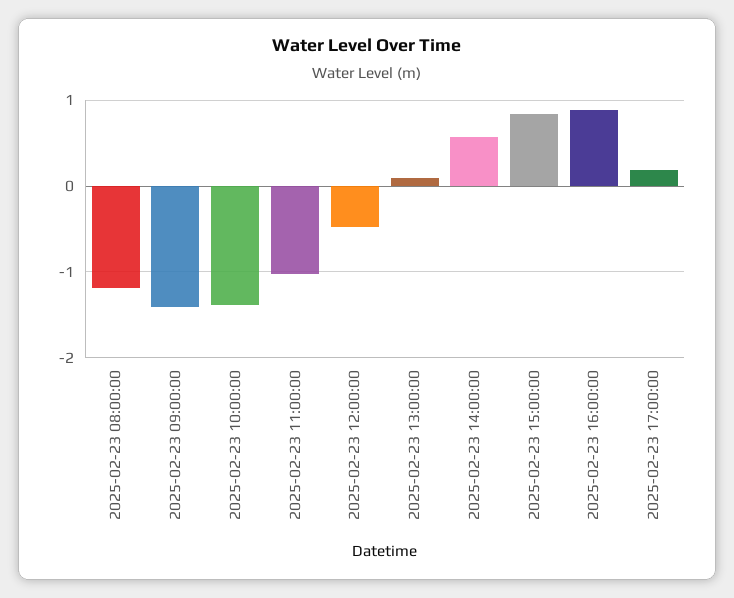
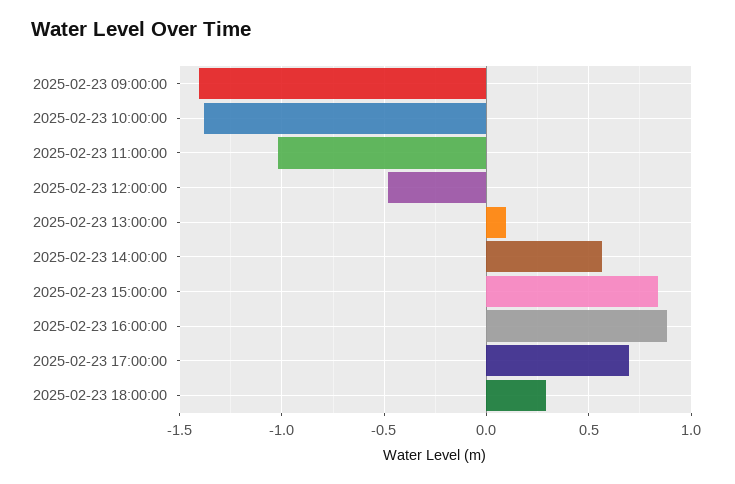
2025-02-23 08:00:00: -1.2 -> none
2025-02-23 17:00:00: 0.2 -> 0.7
2025-02-23 18:00:00: none -> 0.3

